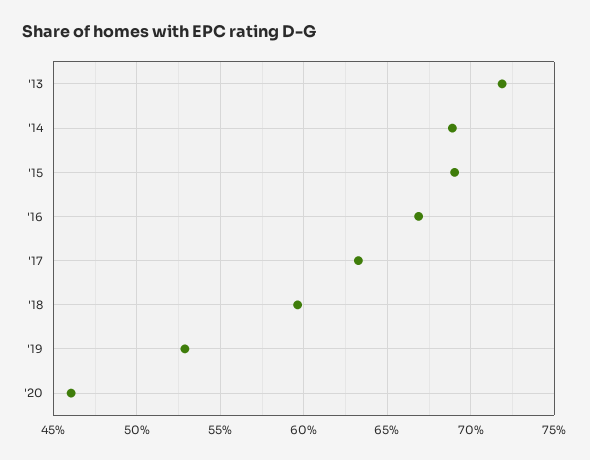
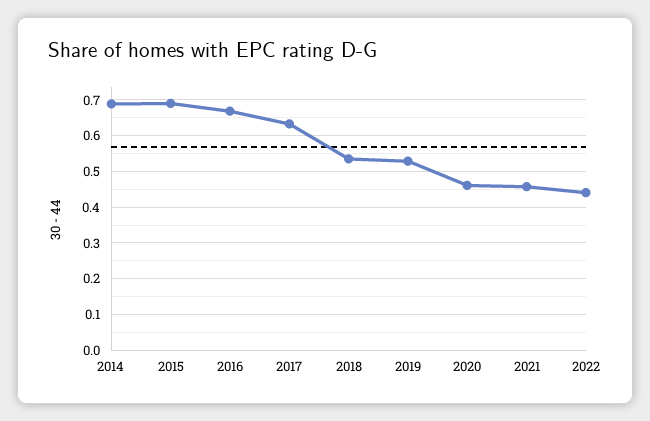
'13: 0.72 -> none
'18: 0.595 -> 0.54
2021: none -> 0.46
2022: none -> 0.44

